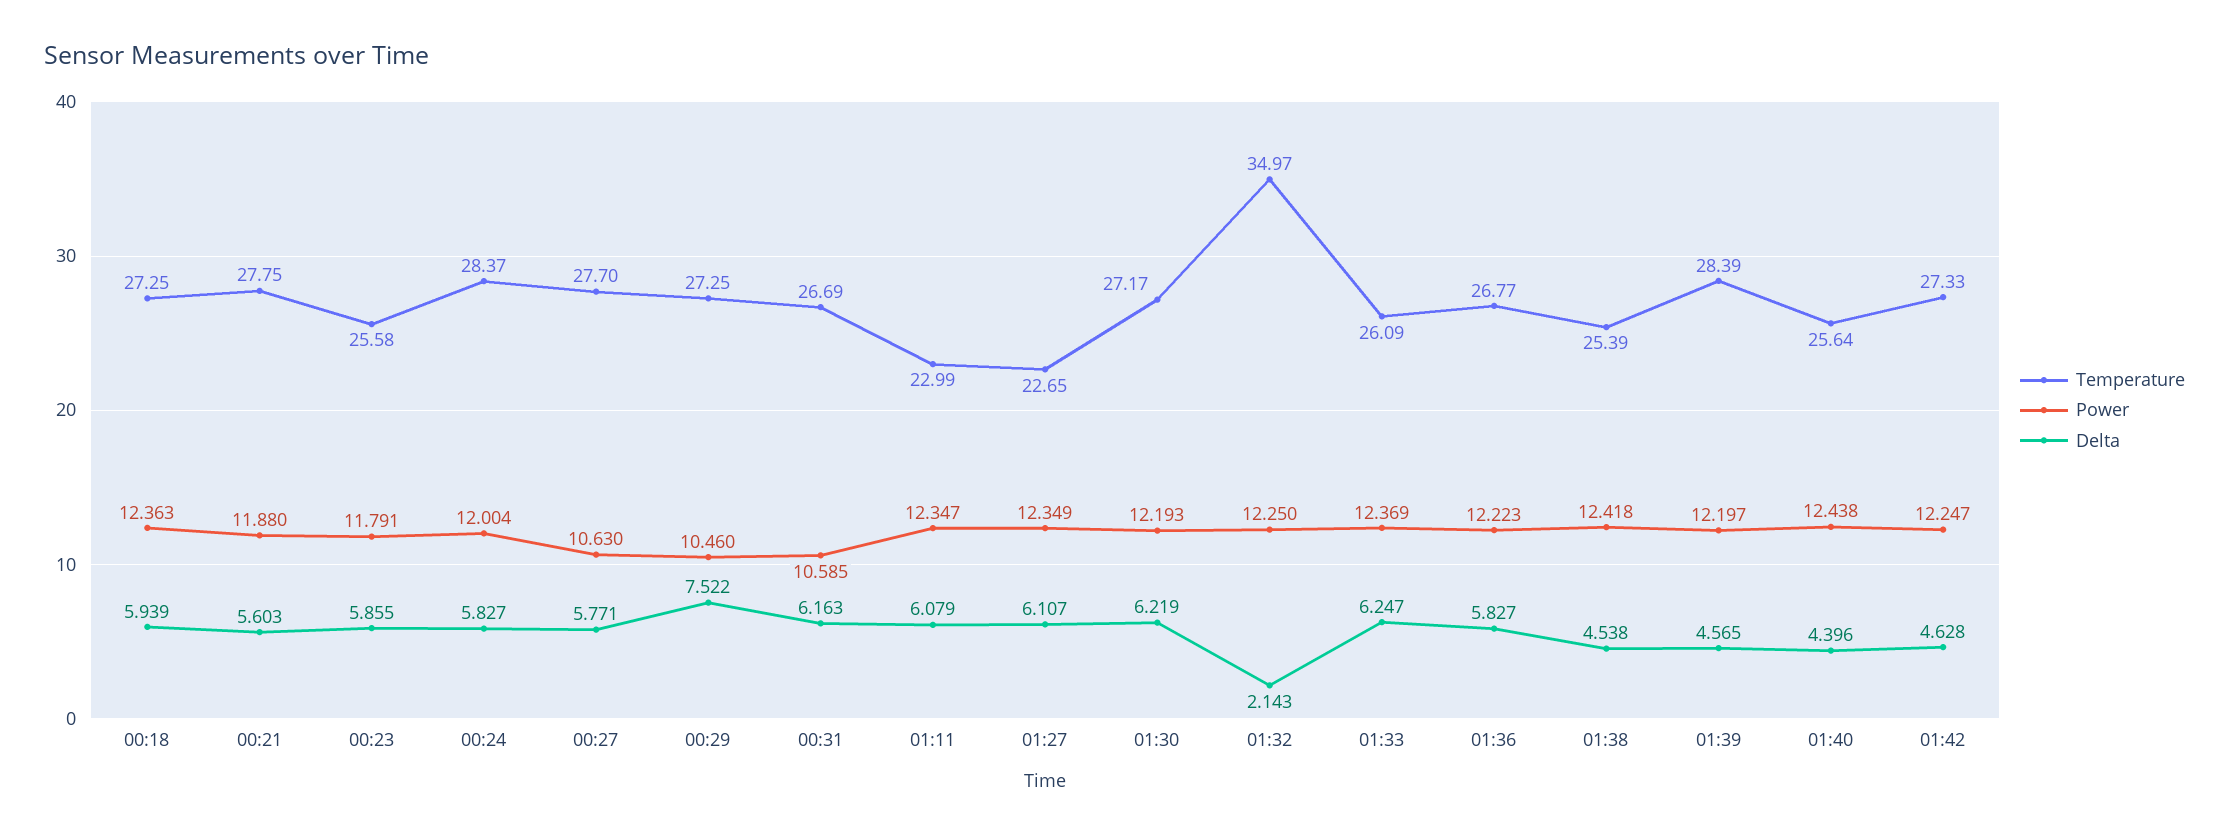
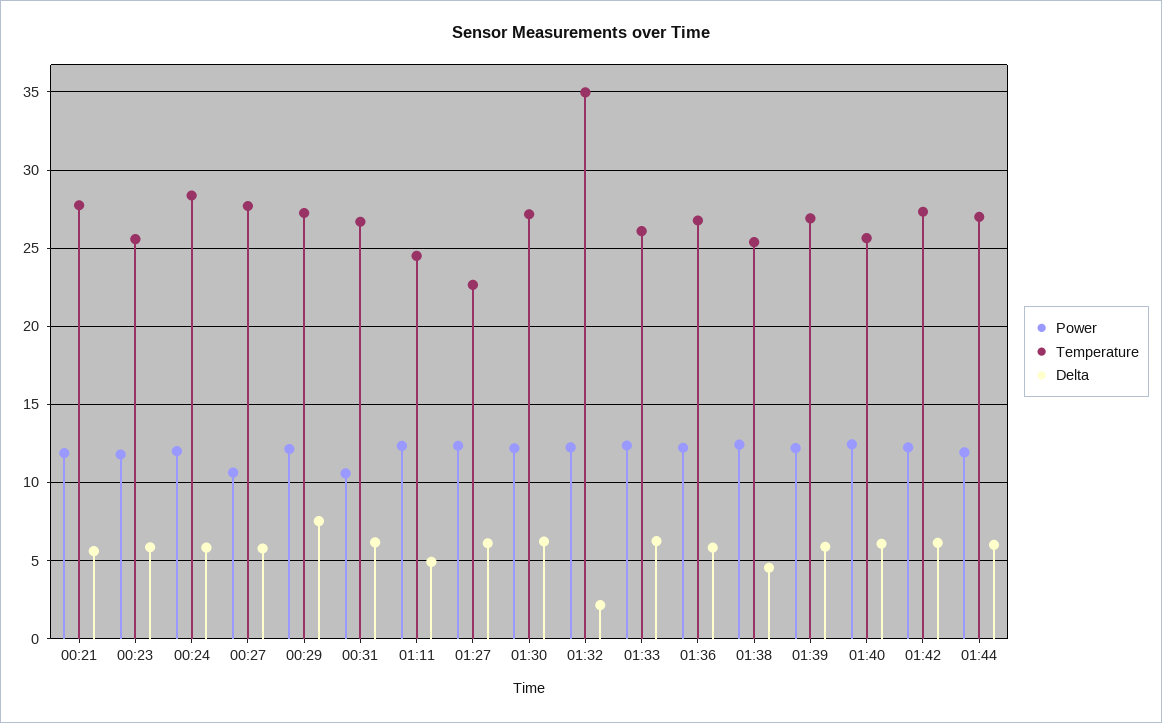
Temperature, 00:18: 27.25 -> none
Power, 00:18: 12.363 -> none
Delta, 00:18: 5.939 -> none
Power, 00:29: 10.46 -> 12
Temperature, 01:11: 22.99 -> 24.5
Delta, 01:11: 6.079 -> 5
Temperature, 01:39: 28.39 -> 27
Delta, 01:39: 4.565 -> 6
Delta, 01:40: 4.396 -> 6
Delta, 01:42: 4.628 -> 6
Power, 01:44: none -> 12
Temperature, 01:44: none -> 27
Delta, 01:44: none -> 6

